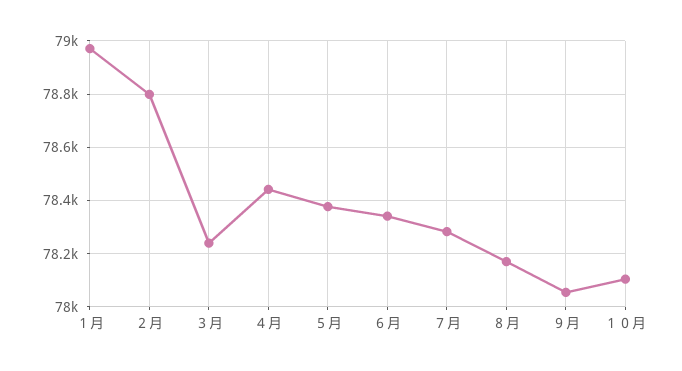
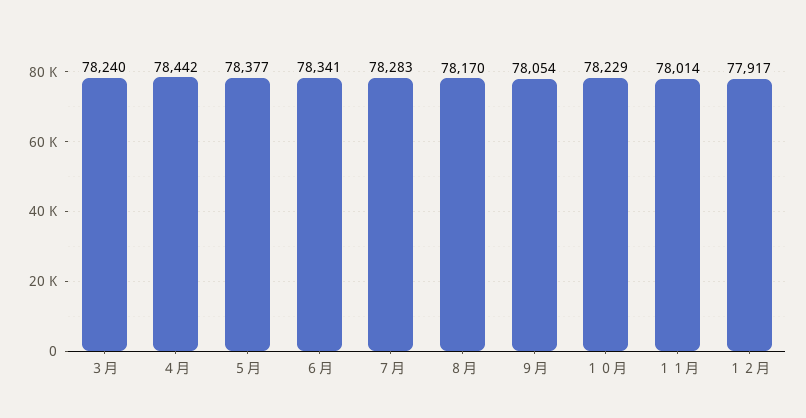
１月: 78975 -> none
２月: 78800 -> none
１０月: 78100 -> 78229
１１月: none -> 78014
１２月: none -> 77917

